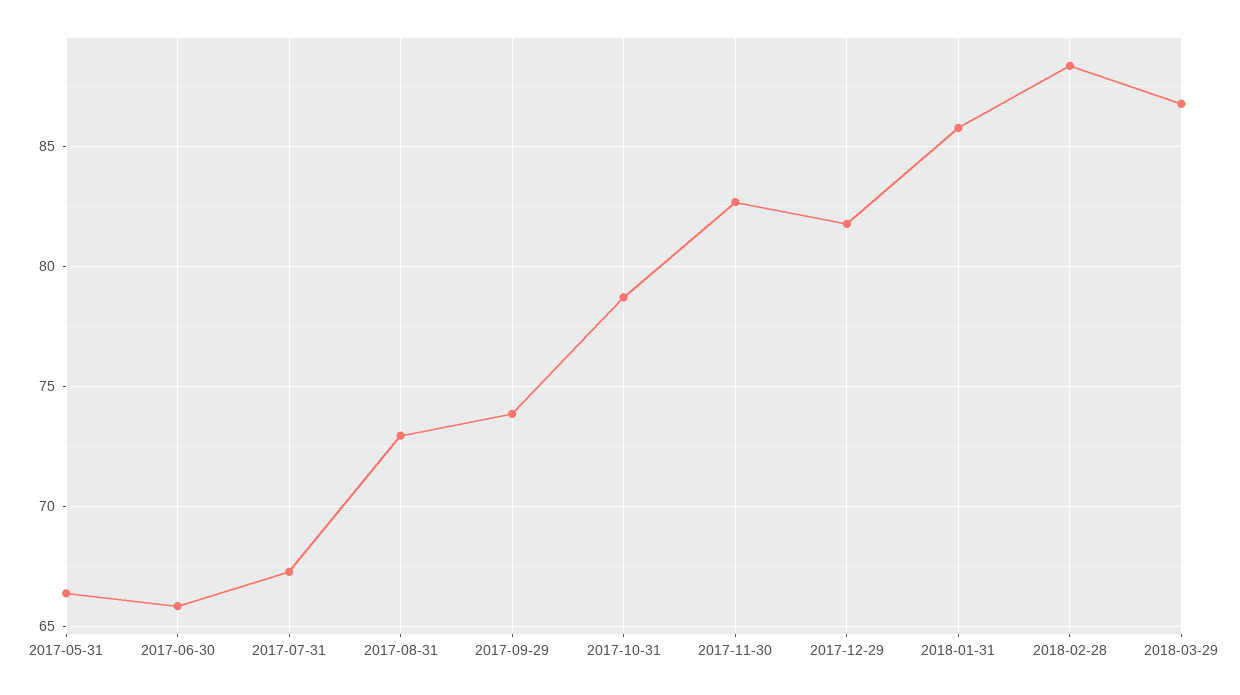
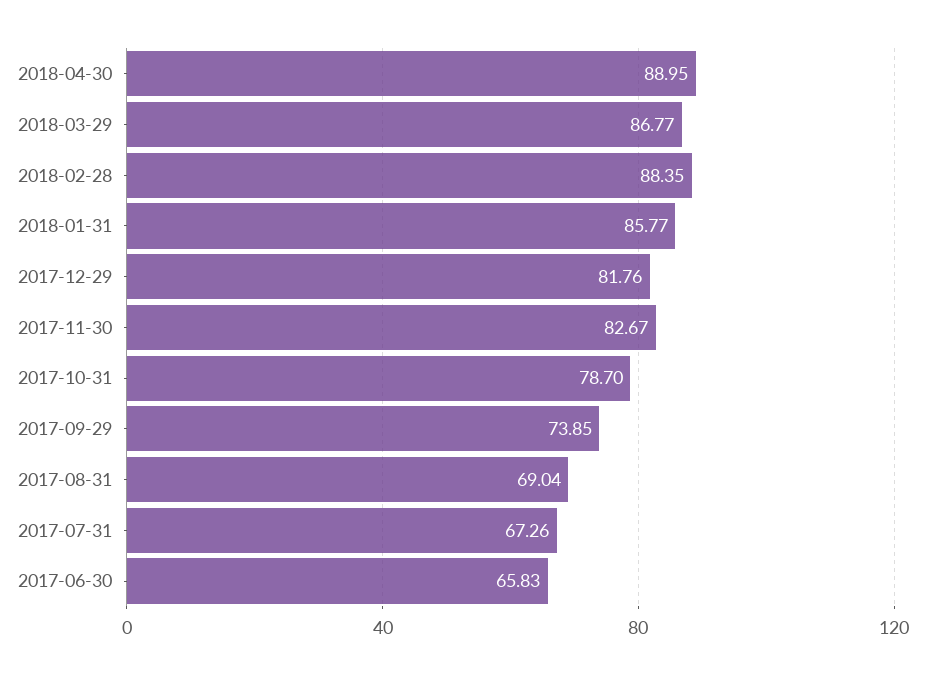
2017-05-31: 66.5 -> none
2017-08-31: 73 -> 69.04
2018-04-30: none -> 88.95

